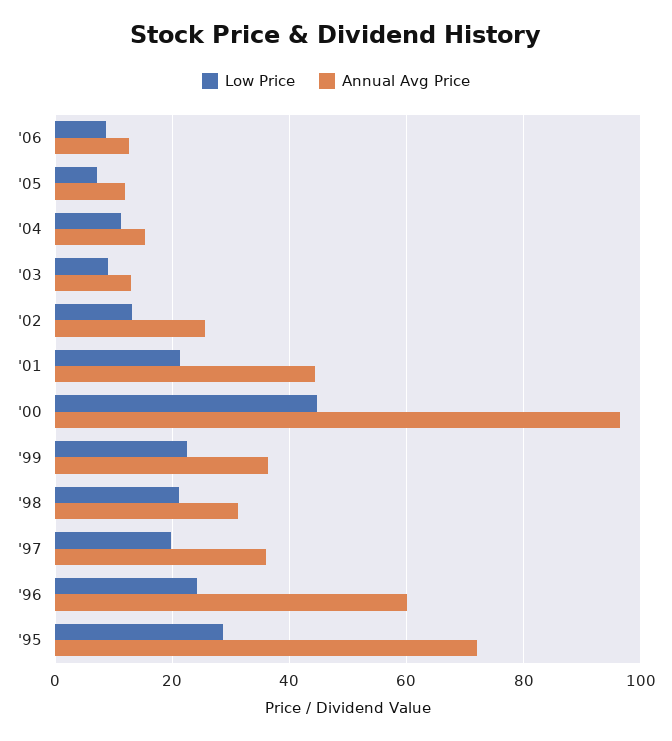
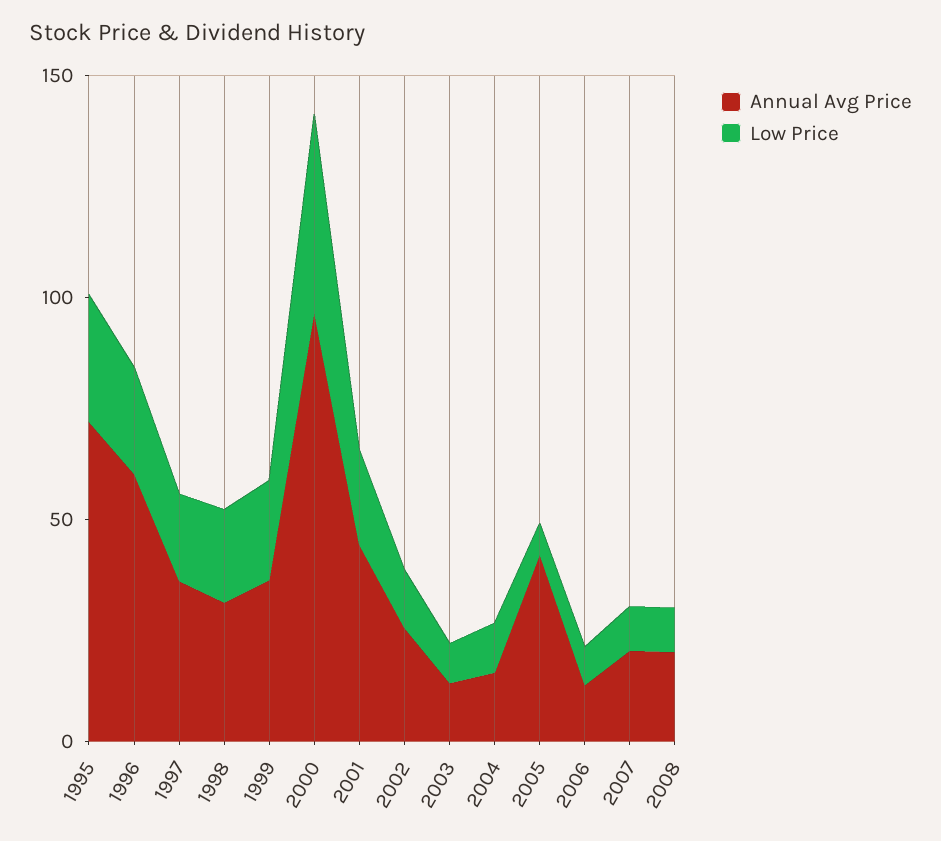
Annual Avg Price, '05: 12 -> 40
Annual Avg Price, 2007: none -> 20
Low Price, 2007: none -> 10
Annual Avg Price, 2008: none -> 20
Low Price, 2008: none -> 10

